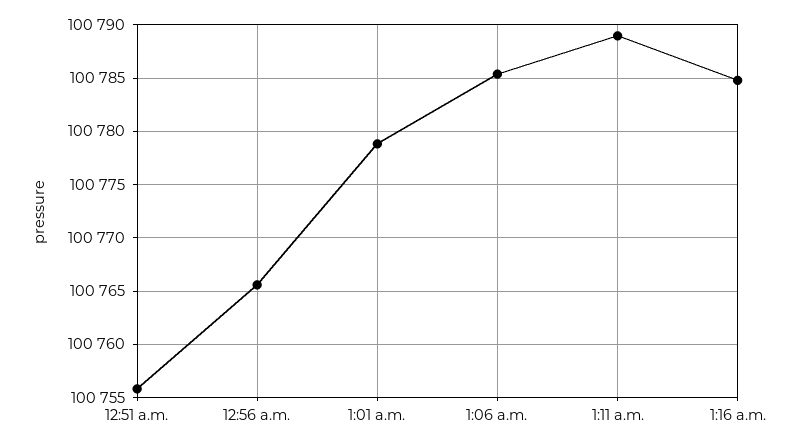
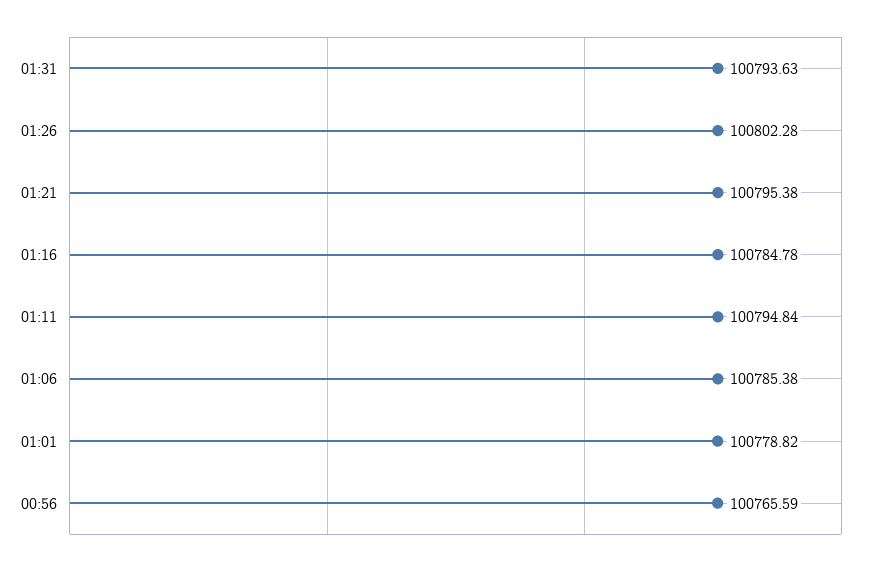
12:51 a.m.: 100756 -> none
1:11 a.m.: 100789 -> 100794.84
01:31: none -> 100793.63
01:26: none -> 100802.28
01:21: none -> 100795.38

